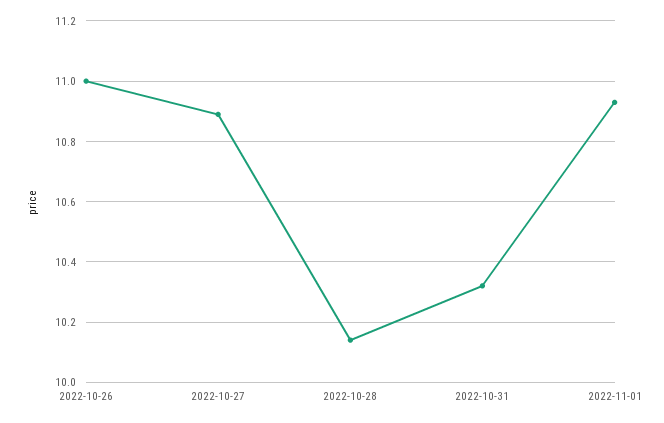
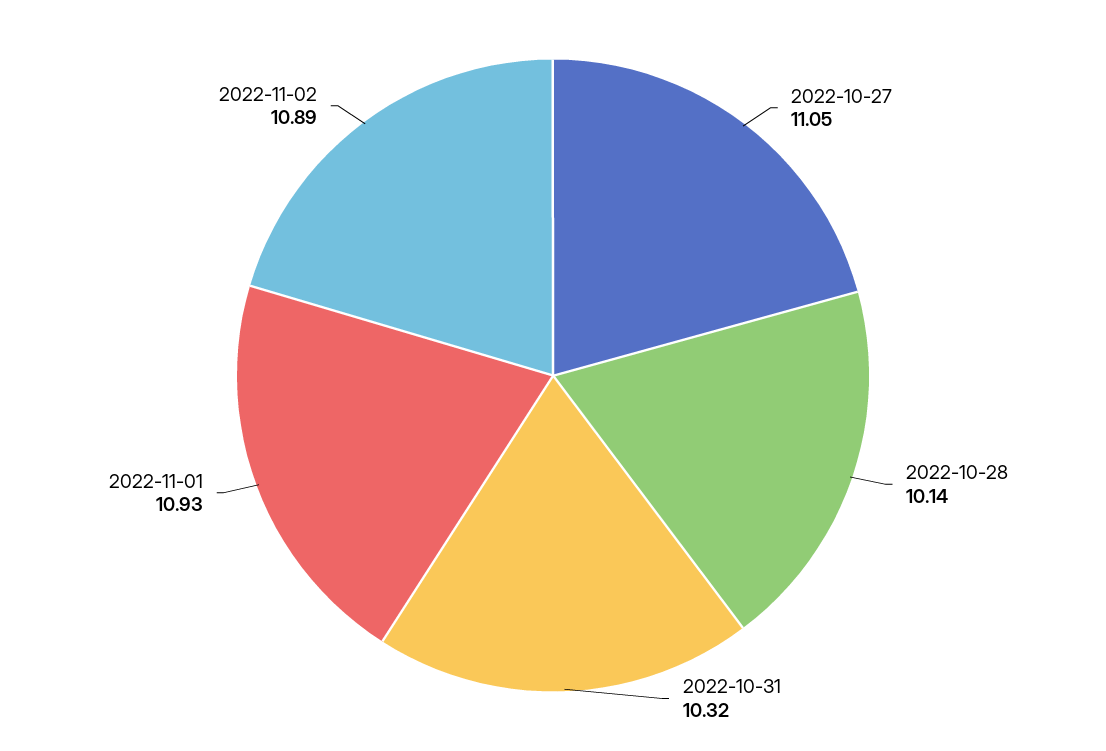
2022-10-26: 11 -> none
2022-10-27: 10.9 -> 11.05
2022-11-02: none -> 10.89

